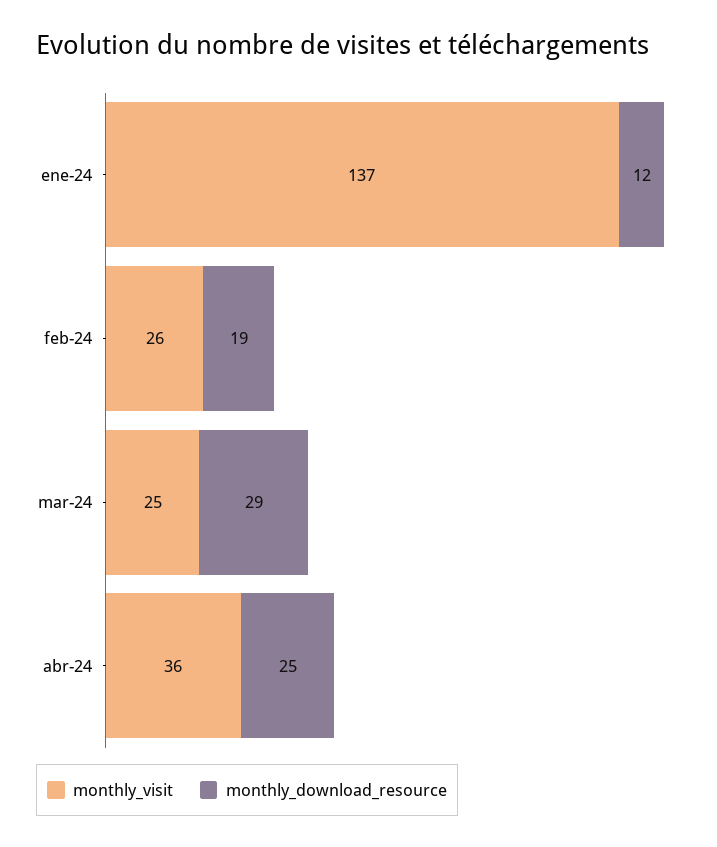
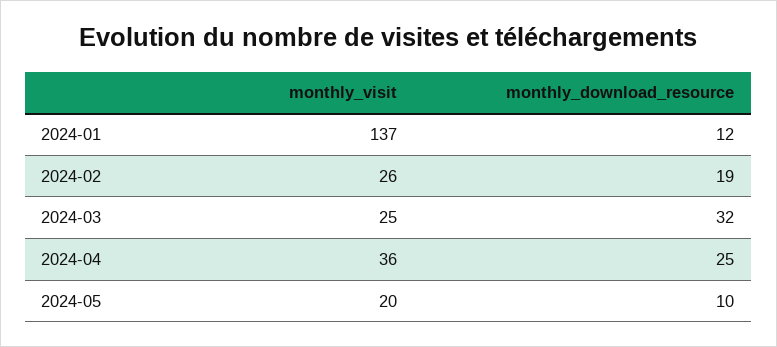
monthly_download_resource, mar-24: 29 -> 32
monthly_visit, 2024-05: none -> 20
monthly_download_resource, 2024-05: none -> 10

